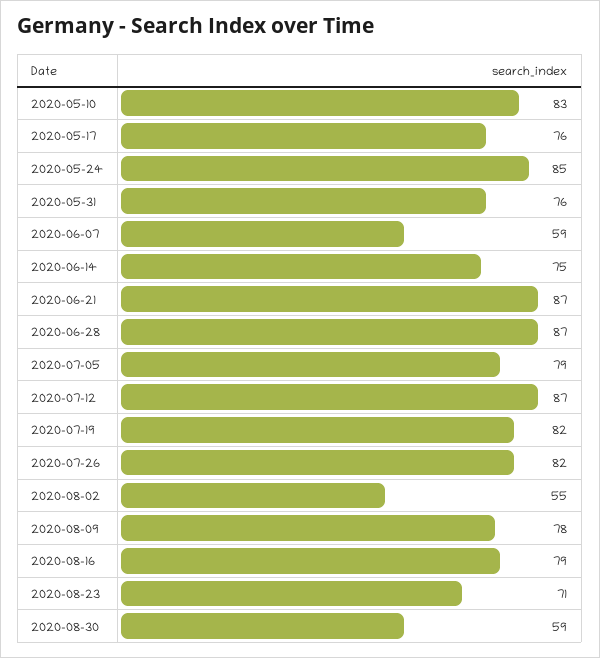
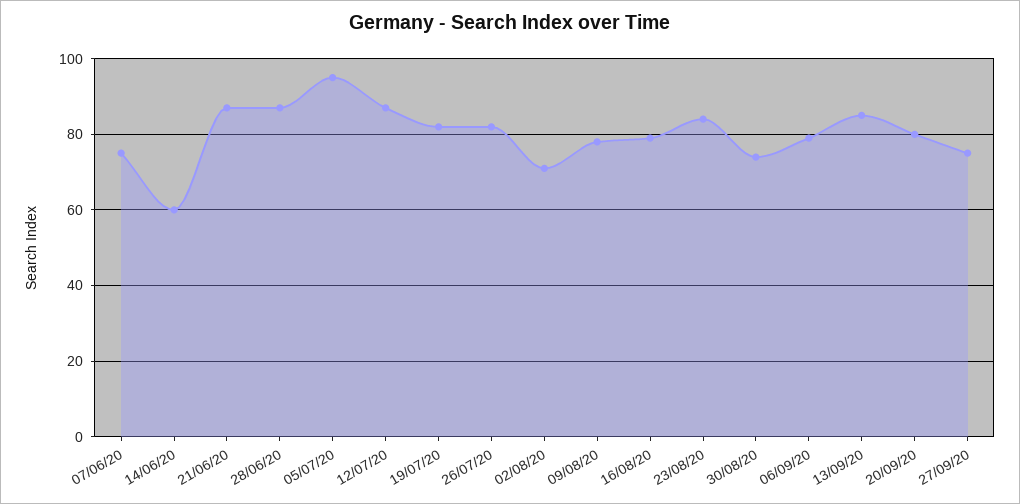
2020-05-10: 83 -> none
2020-05-17: 76 -> none
2020-05-24: 85 -> none
2020-05-31: 76 -> none
2020-06-07: 59 -> 75
2020-06-14: 75 -> 60
2020-07-05: 79 -> 95
2020-08-02: 55 -> 70
2020-08-23: 71 -> 85
2020-08-30: 59 -> 75
06/09/20: none -> 80
13/09/20: none -> 85
20/09/20: none -> 80
27/09/20: none -> 75

